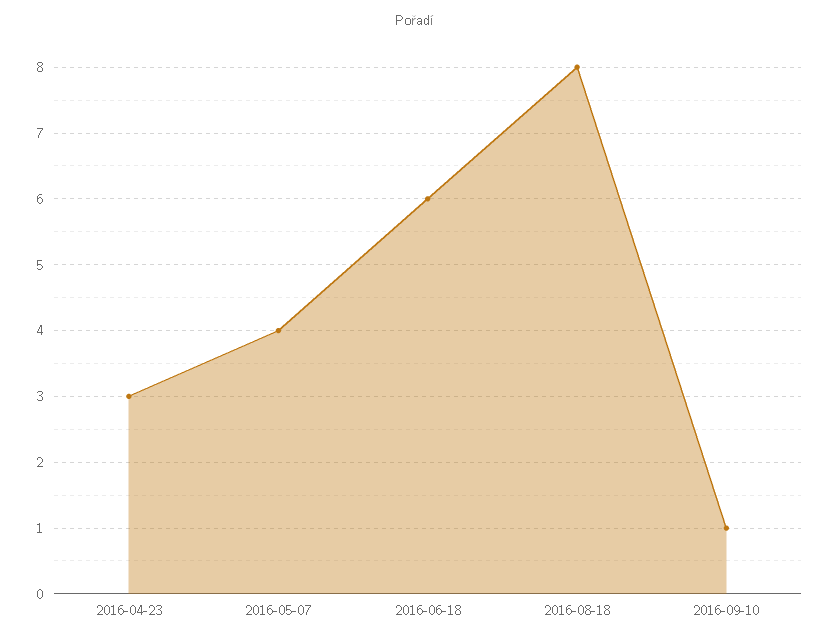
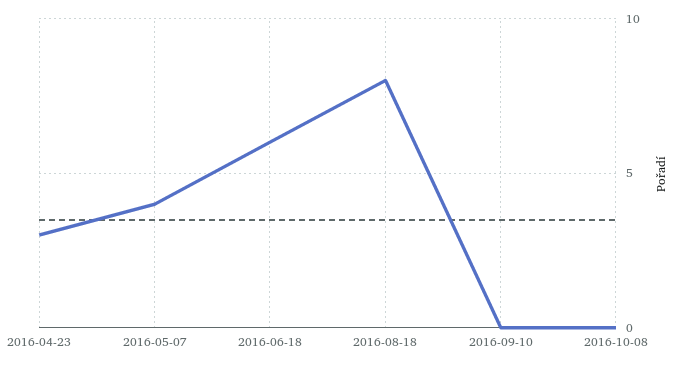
2016-09-10: 1 -> 0
2016-10-08: none -> 0

